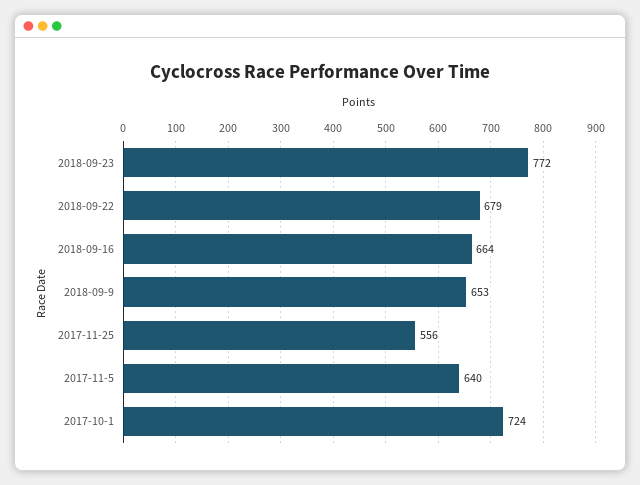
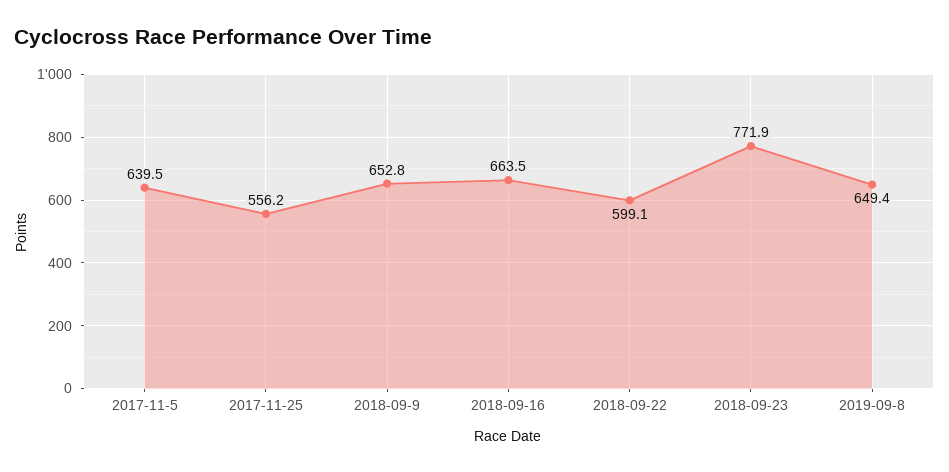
2018-09-22: 679 -> 599.1
2017-10-1: 724 -> none
2019-09-8: none -> 649.4

